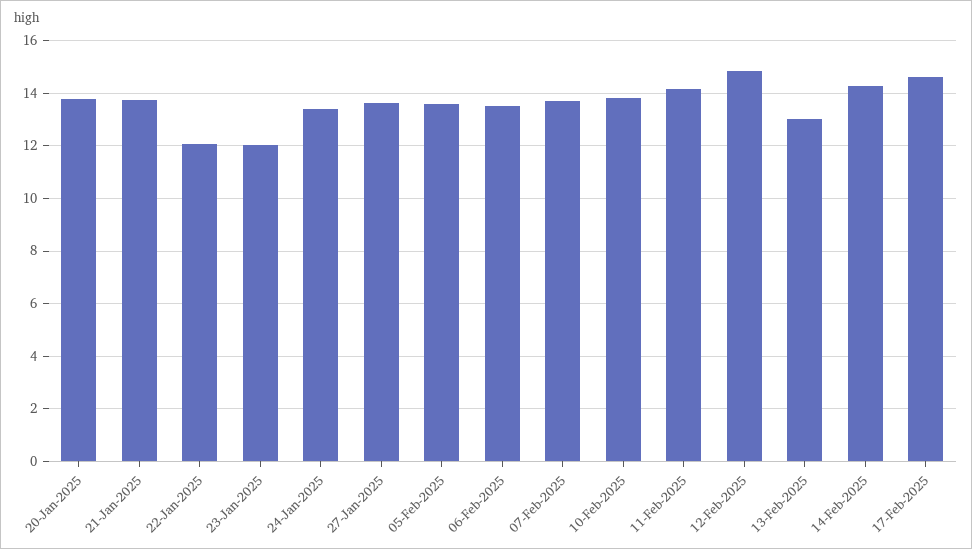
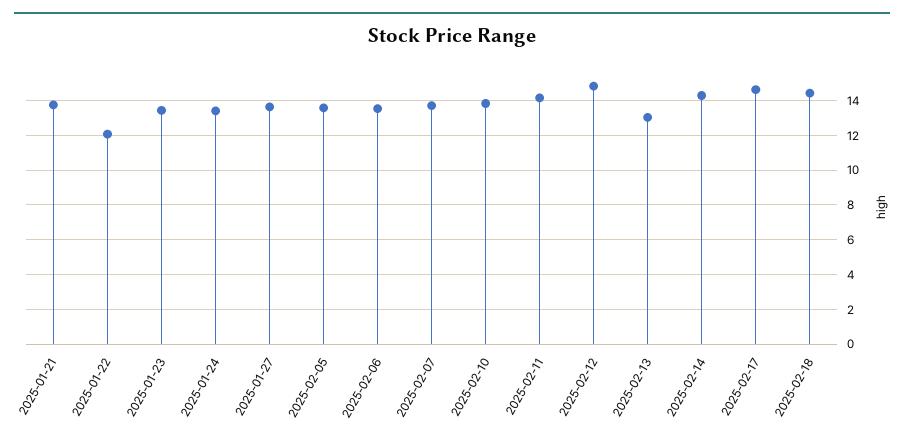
20-Jan-2025: 13.75 -> none
23-Jan-2025: 12 -> 13.5
2025-02-18: none -> 14.5

